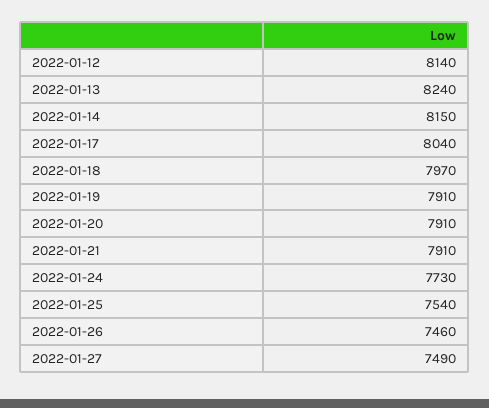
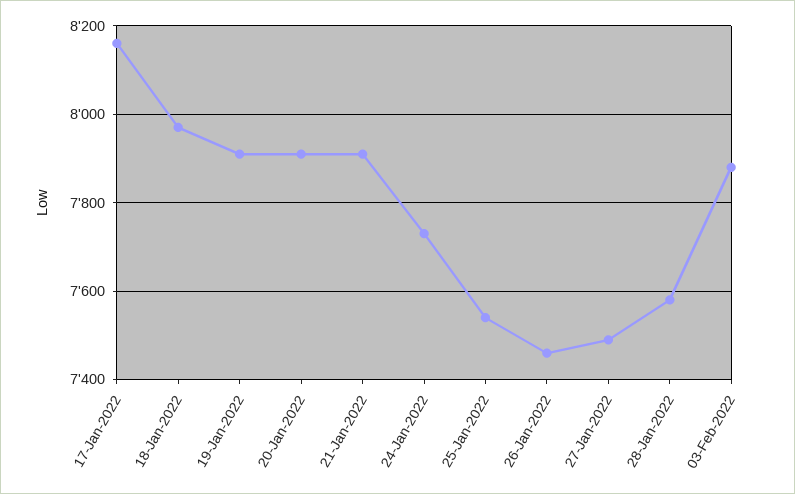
2022-01-12: 8140 -> none
2022-01-13: 8240 -> none
2022-01-14: 8150 -> none
2022-01-17: 8040 -> 8160
28-Jan-2022: none -> 7580
03-Feb-2022: none -> 7880

